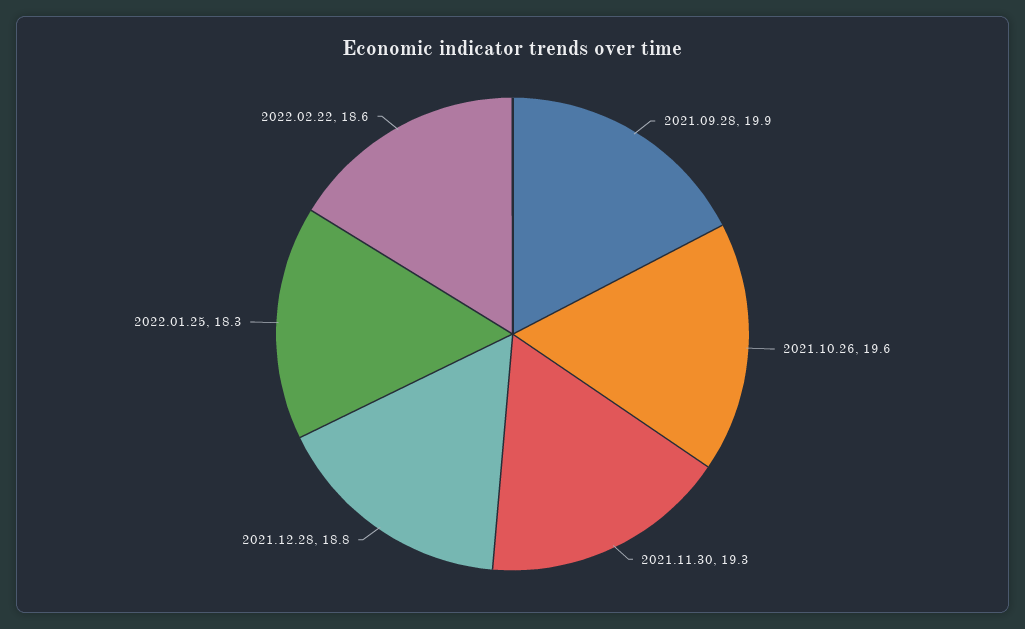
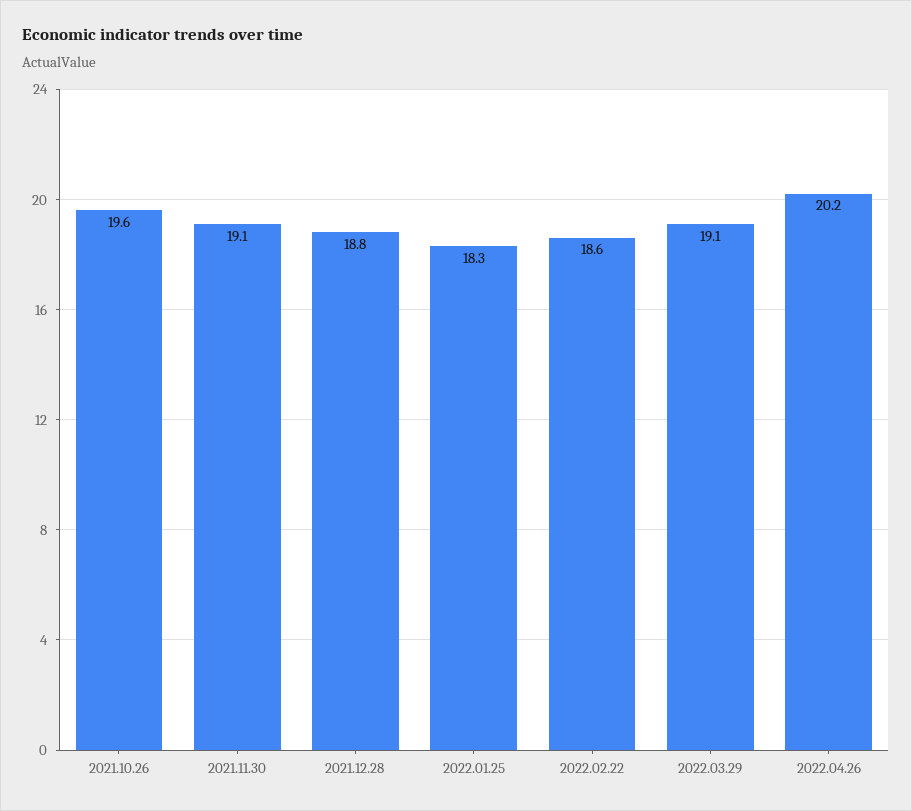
2021.09.28: 19.9 -> none
2021.11.30: 19.3 -> 19.1
2022.03.29: none -> 19.1
2022.04.26: none -> 20.2

